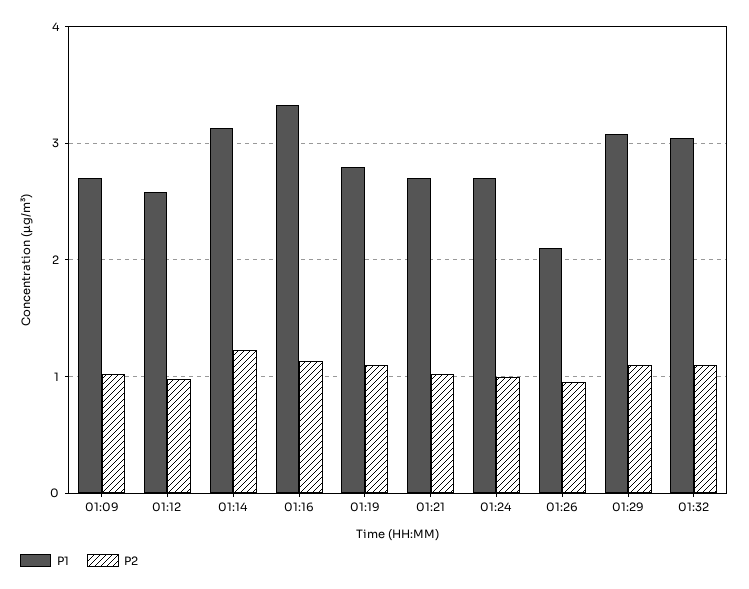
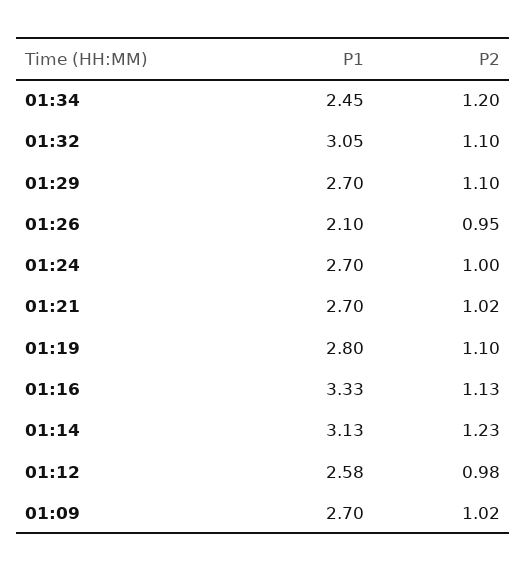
P1, 01:29: 3.1 -> 2.7
P1, 01:34: none -> 2.45
P2, 01:34: none -> 1.2

